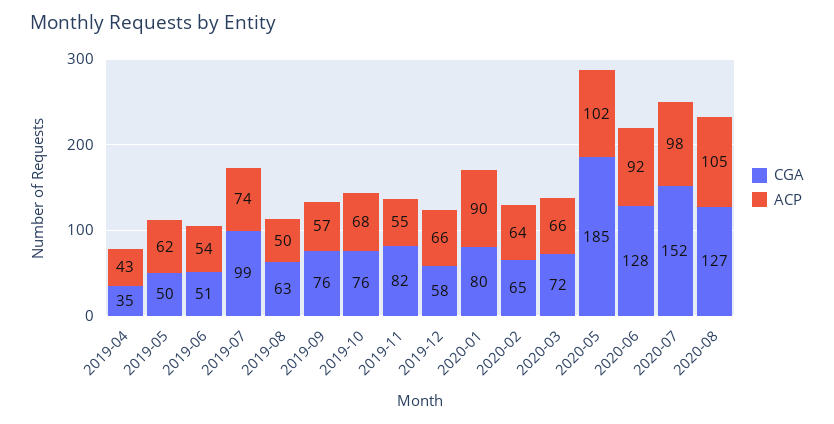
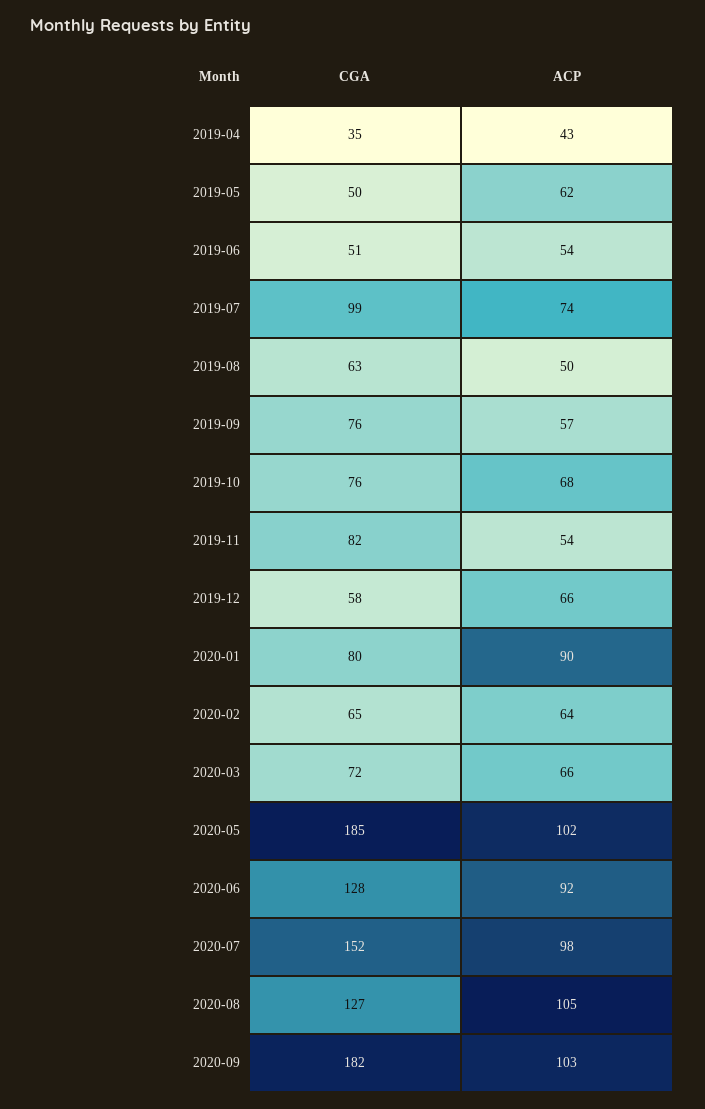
ACP, 2019-11: 55 -> 54
CGA, 2020-09: none -> 182
ACP, 2020-09: none -> 103

